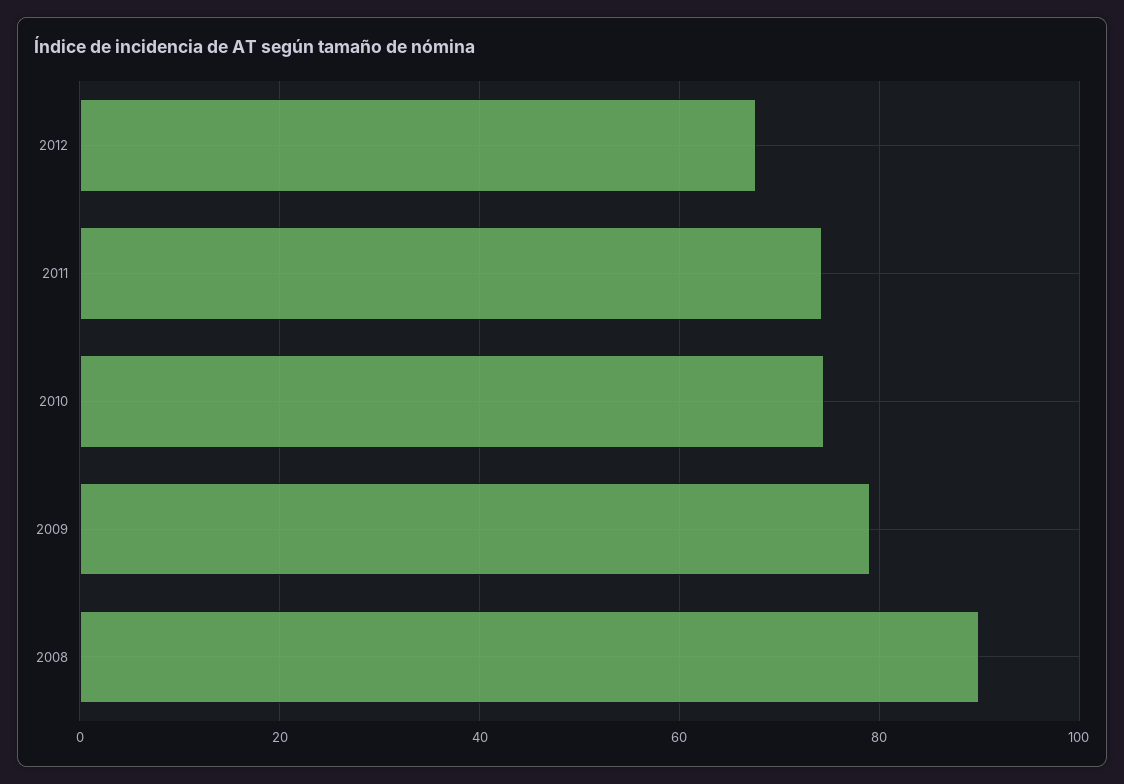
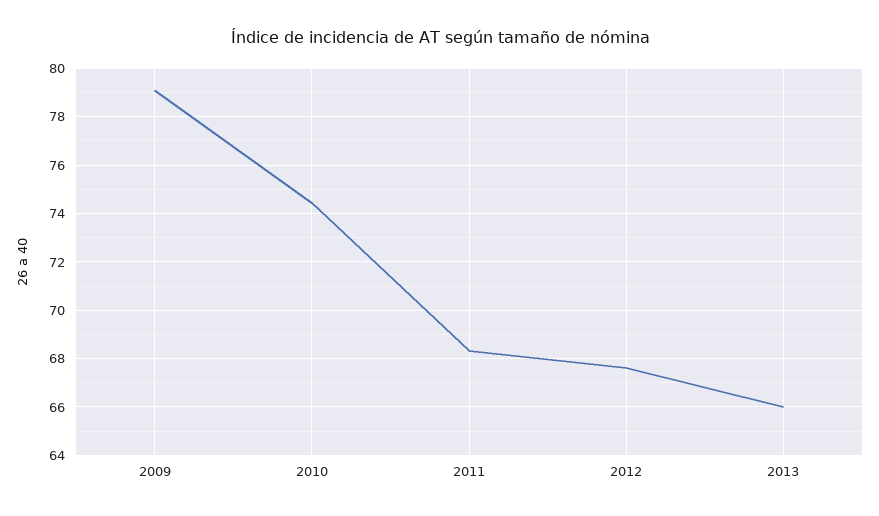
2011: 74 -> 68.25
2008: 90 -> none
2013: none -> 66

